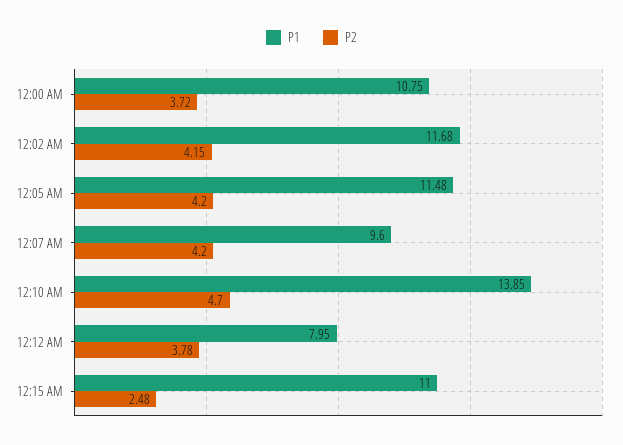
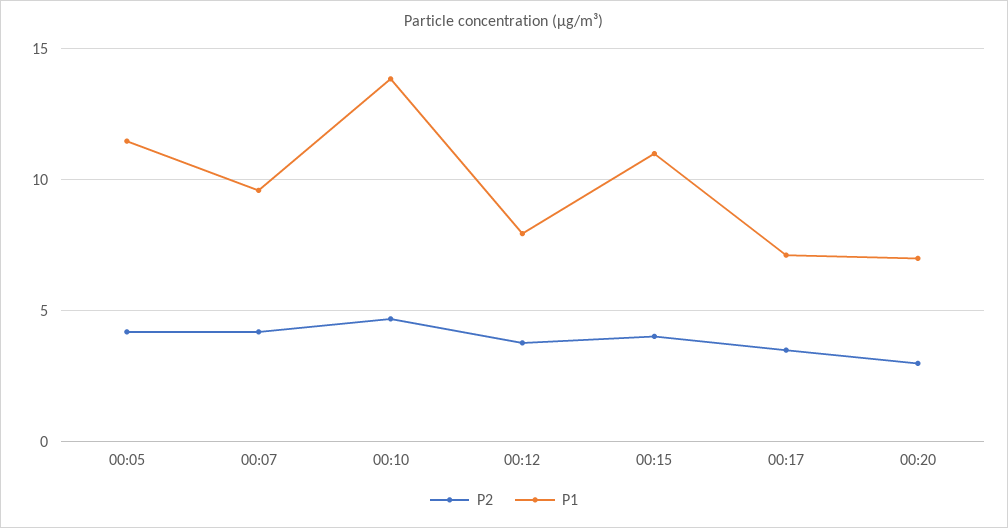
P1, 12:00 AM: 10.75 -> none
P2, 12:00 AM: 3.72 -> none
P1, 12:02 AM: 11.68 -> none
P2, 12:02 AM: 4.15 -> none
P2, 12:15 AM: 2.48 -> 4
P2, 00:17: none -> 3.5
P1, 00:17: none -> 7
P2, 00:20: none -> 3
P1, 00:20: none -> 7

